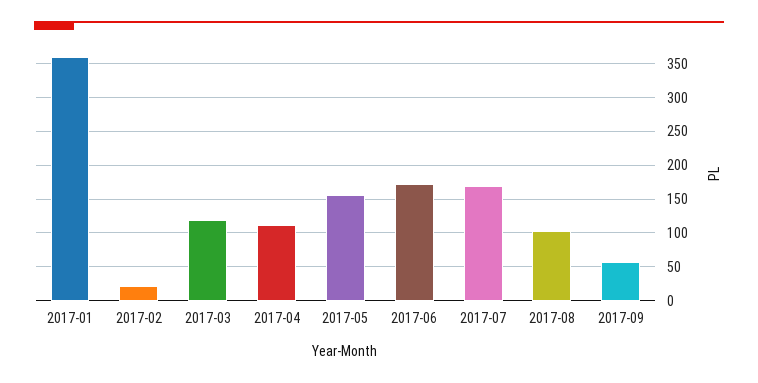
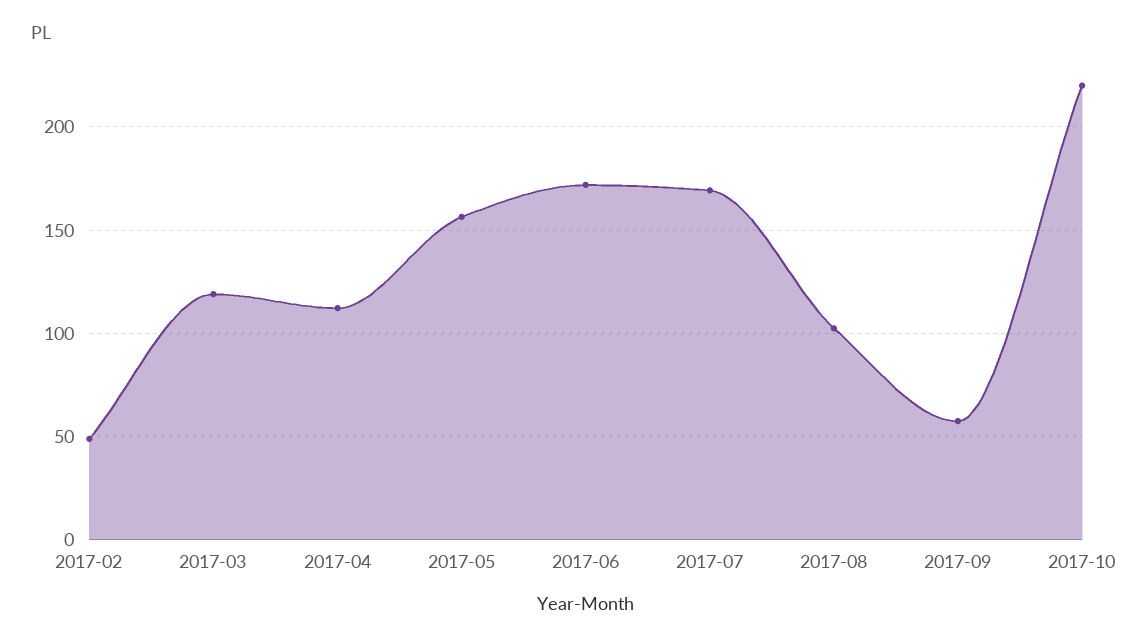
2017-01: 360 -> none
2017-02: 20 -> 50
2017-10: none -> 220

